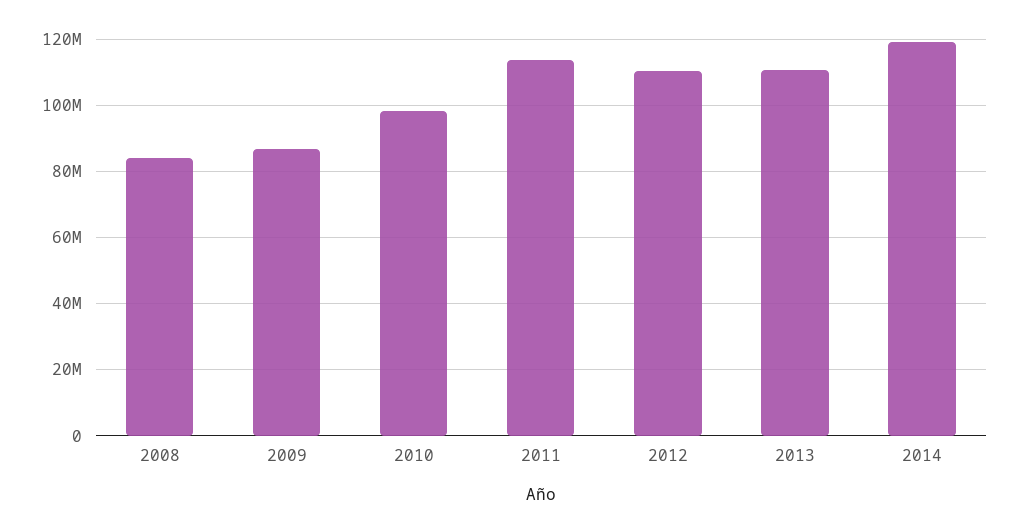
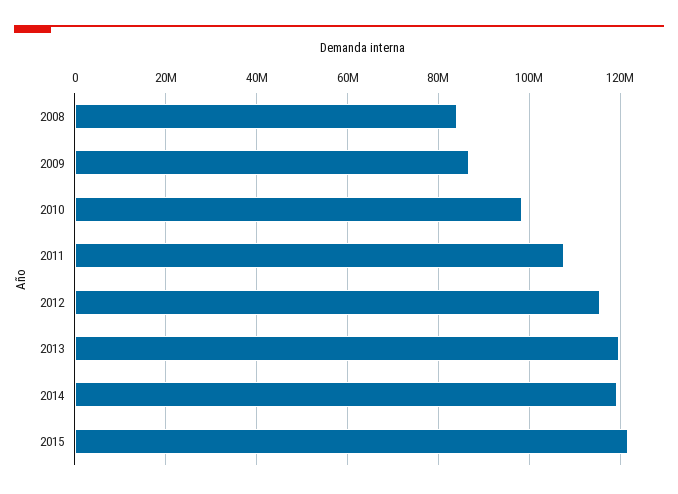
2011: 114000000 -> 108000000
2012: 110000000 -> 116000000
2013: 110000000 -> 120000000
2015: none -> 122000000

